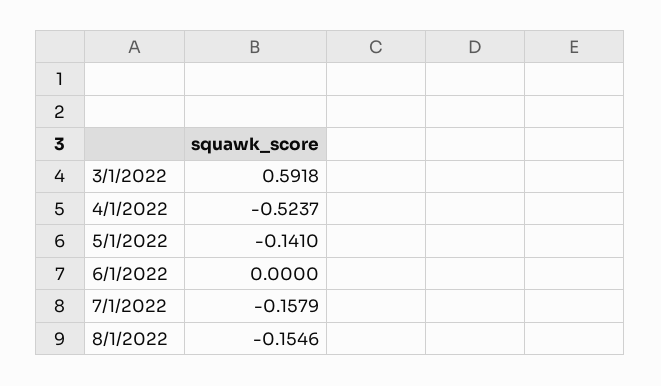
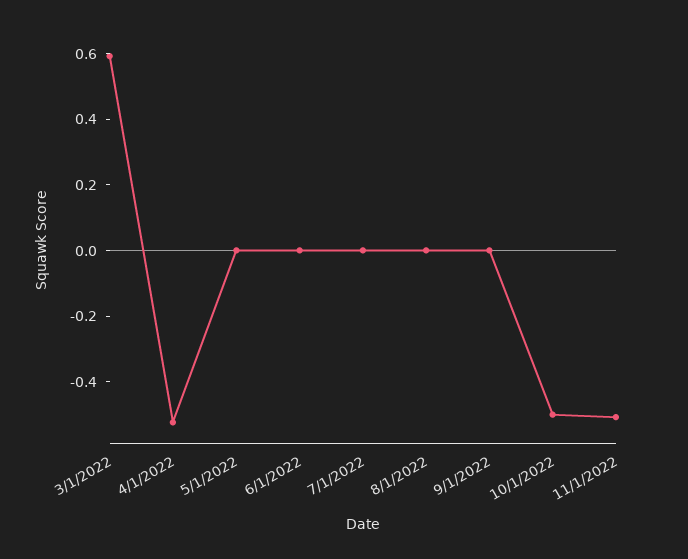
5/1/2022: -0.141 -> 0
7/1/2022: -0.1579 -> 0
8/1/2022: -0.1546 -> 0
9/1/2022: none -> 0
10/1/2022: none -> -0.5
11/1/2022: none -> -0.5

